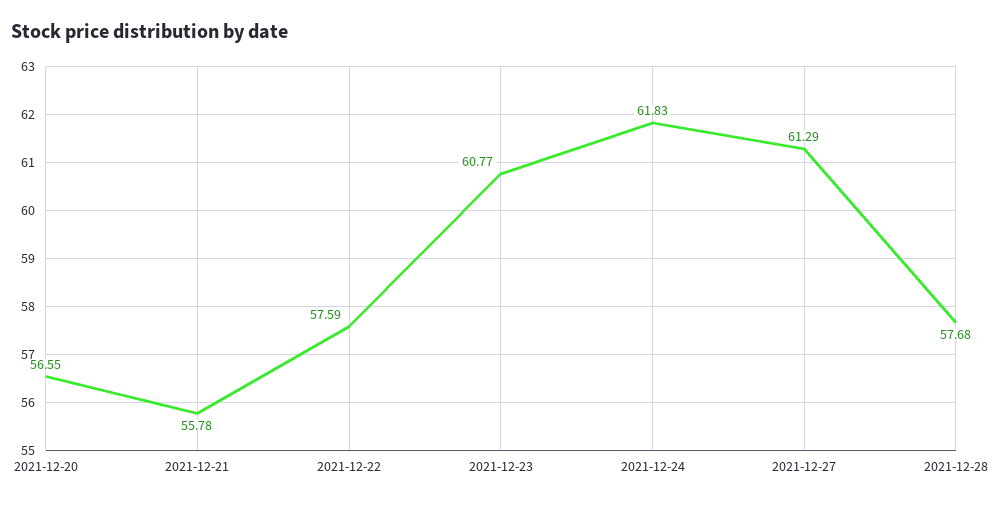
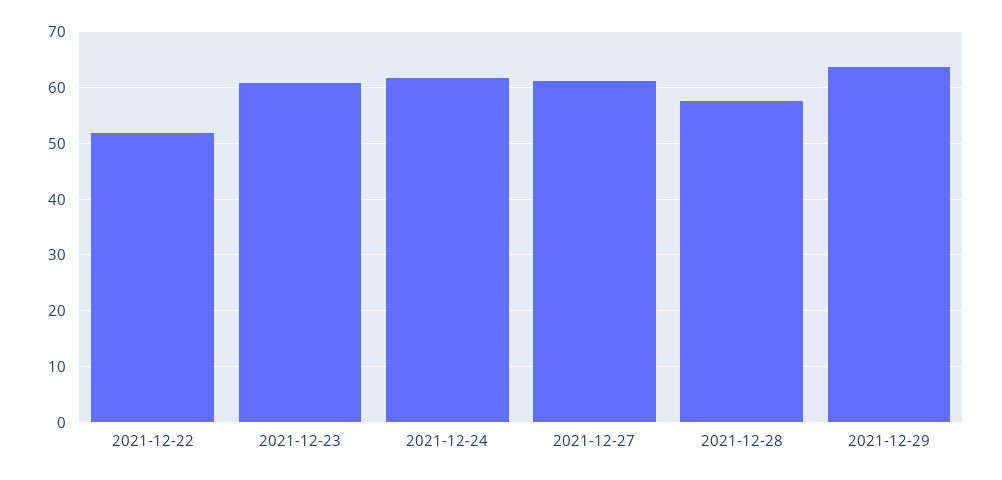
2021-12-20: 56.55 -> none
2021-12-21: 55.78 -> none
2021-12-22: 57.59 -> 52
2021-12-29: none -> 64

